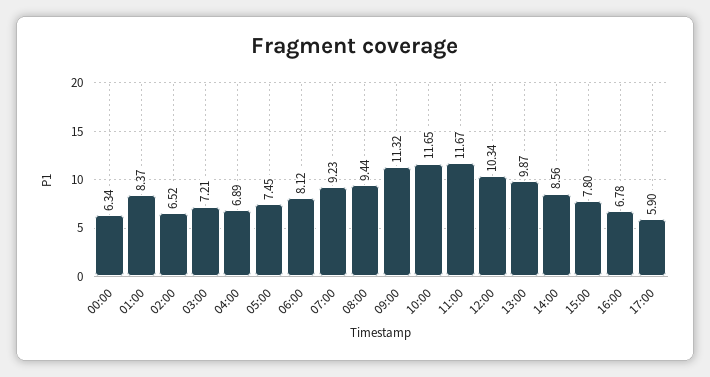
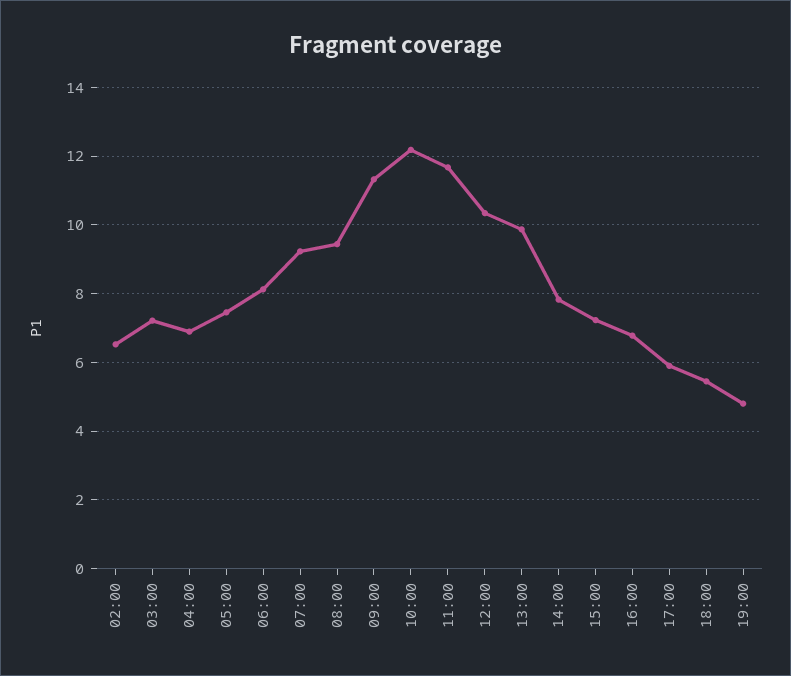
00:00: 6.34 -> none
01:00: 8.37 -> none
10:00: 11.65 -> 12.2
14:00: 8.56 -> 7.8
15:00: 7.8 -> 7.2
18:00: none -> 5.4
19:00: none -> 4.8

